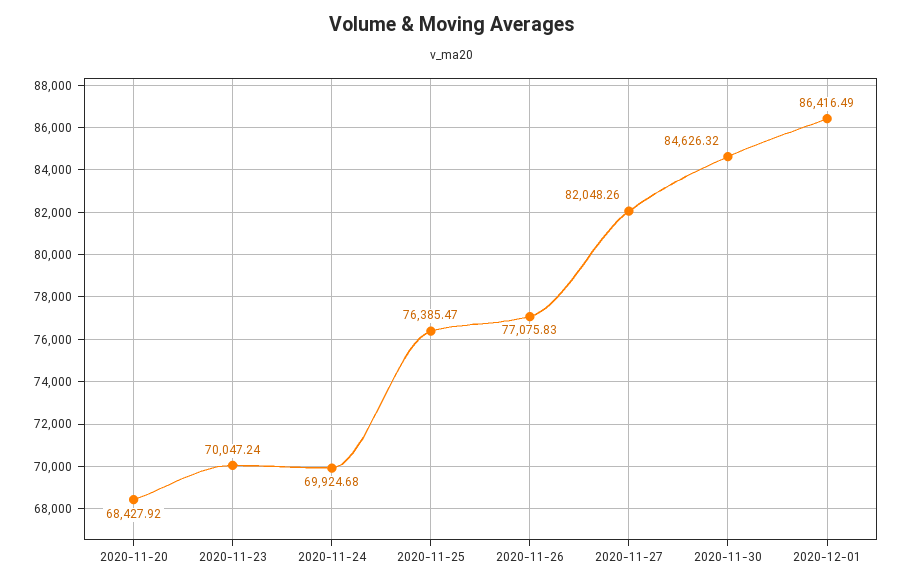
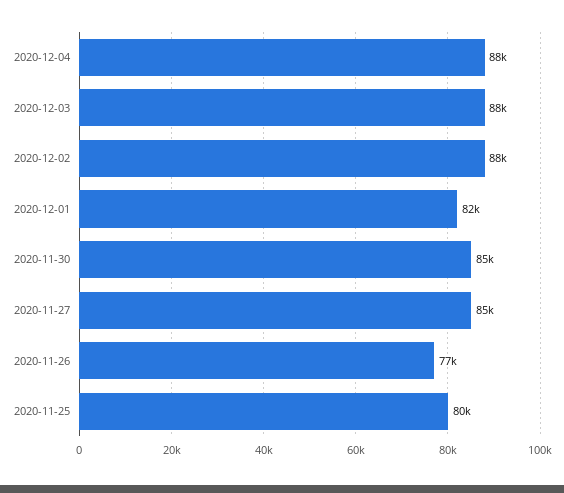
2020-11-20: 68427.92 -> none
2020-11-23: 70047.24 -> none
2020-11-24: 69924.68 -> none
2020-11-25: 76385.47 -> 80000
2020-11-27: 82048.26 -> 85000
2020-12-01: 86416.49 -> 82000
2020-12-04: none -> 88000
2020-12-03: none -> 88000
2020-12-02: none -> 88000

